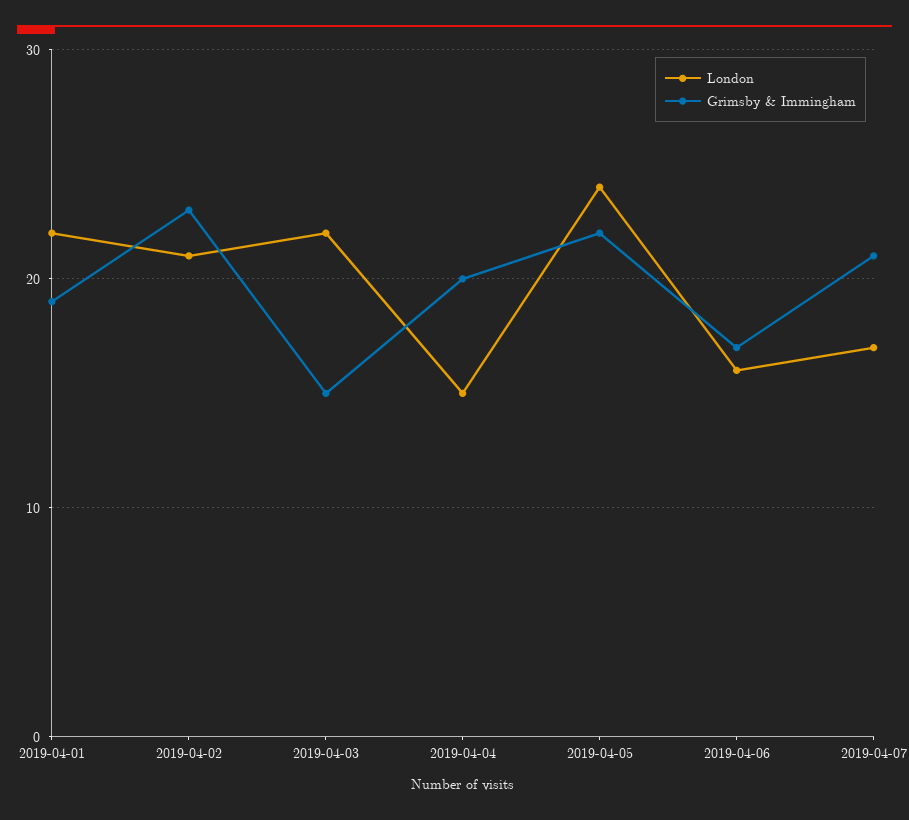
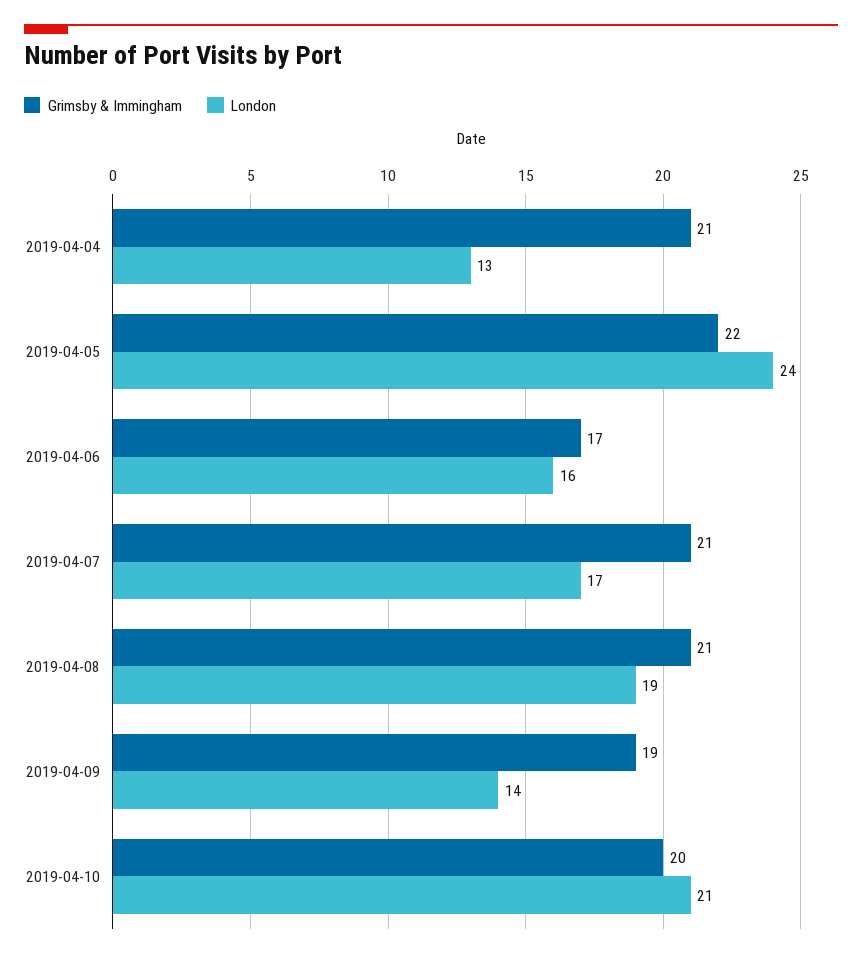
London, 2019-04-01: 22 -> none
Grimsby & Immingham, 2019-04-01: 19 -> none
London, 2019-04-02: 21 -> none
Grimsby & Immingham, 2019-04-02: 23 -> none
London, 2019-04-03: 22 -> none
Grimsby & Immingham, 2019-04-03: 15 -> none
London, 2019-04-04: 15 -> 13
Grimsby & Immingham, 2019-04-04: 20 -> 21
Grimsby & Immingham, 2019-04-08: none -> 21
London, 2019-04-08: none -> 19
Grimsby & Immingham, 2019-04-09: none -> 19
London, 2019-04-09: none -> 14
Grimsby & Immingham, 2019-04-10: none -> 20
London, 2019-04-10: none -> 21

